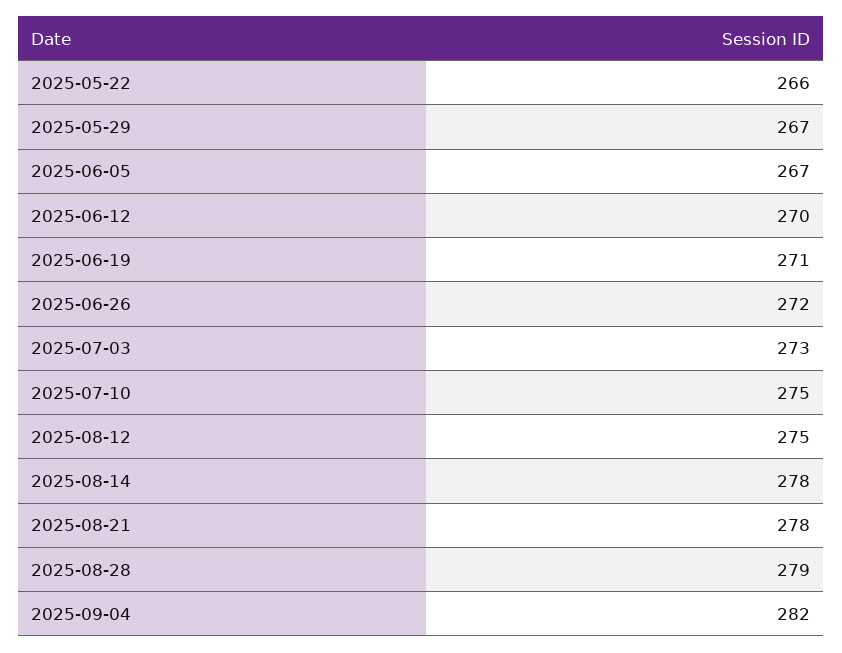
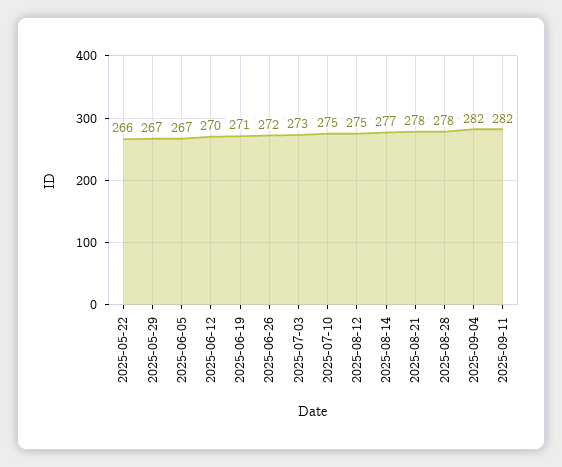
2025-08-14: 278 -> 277
2025-08-28: 279 -> 278
2025-09-11: none -> 282

